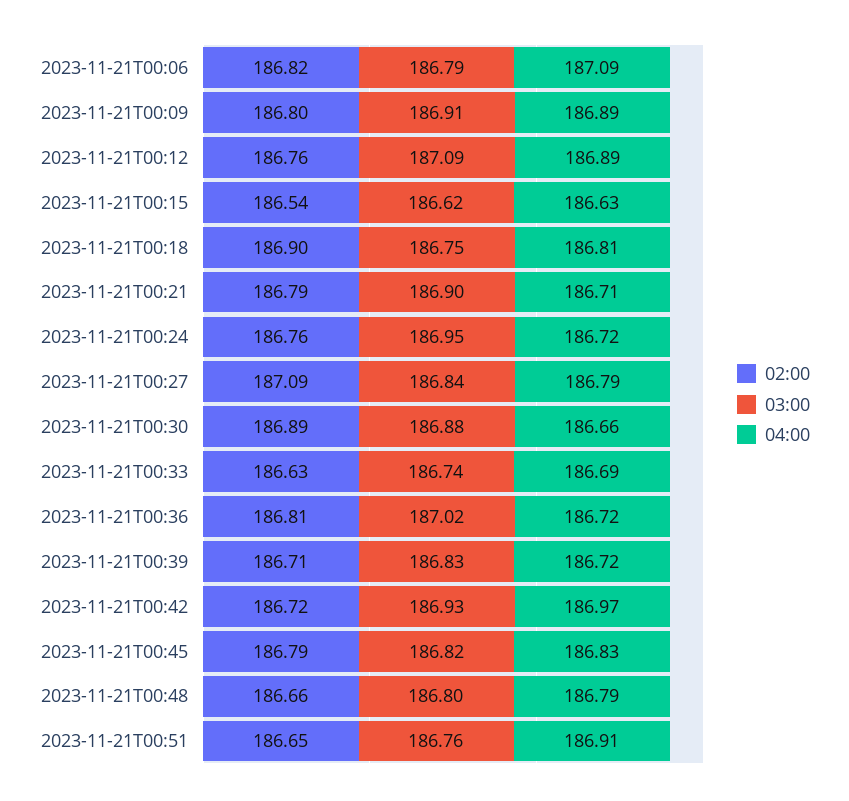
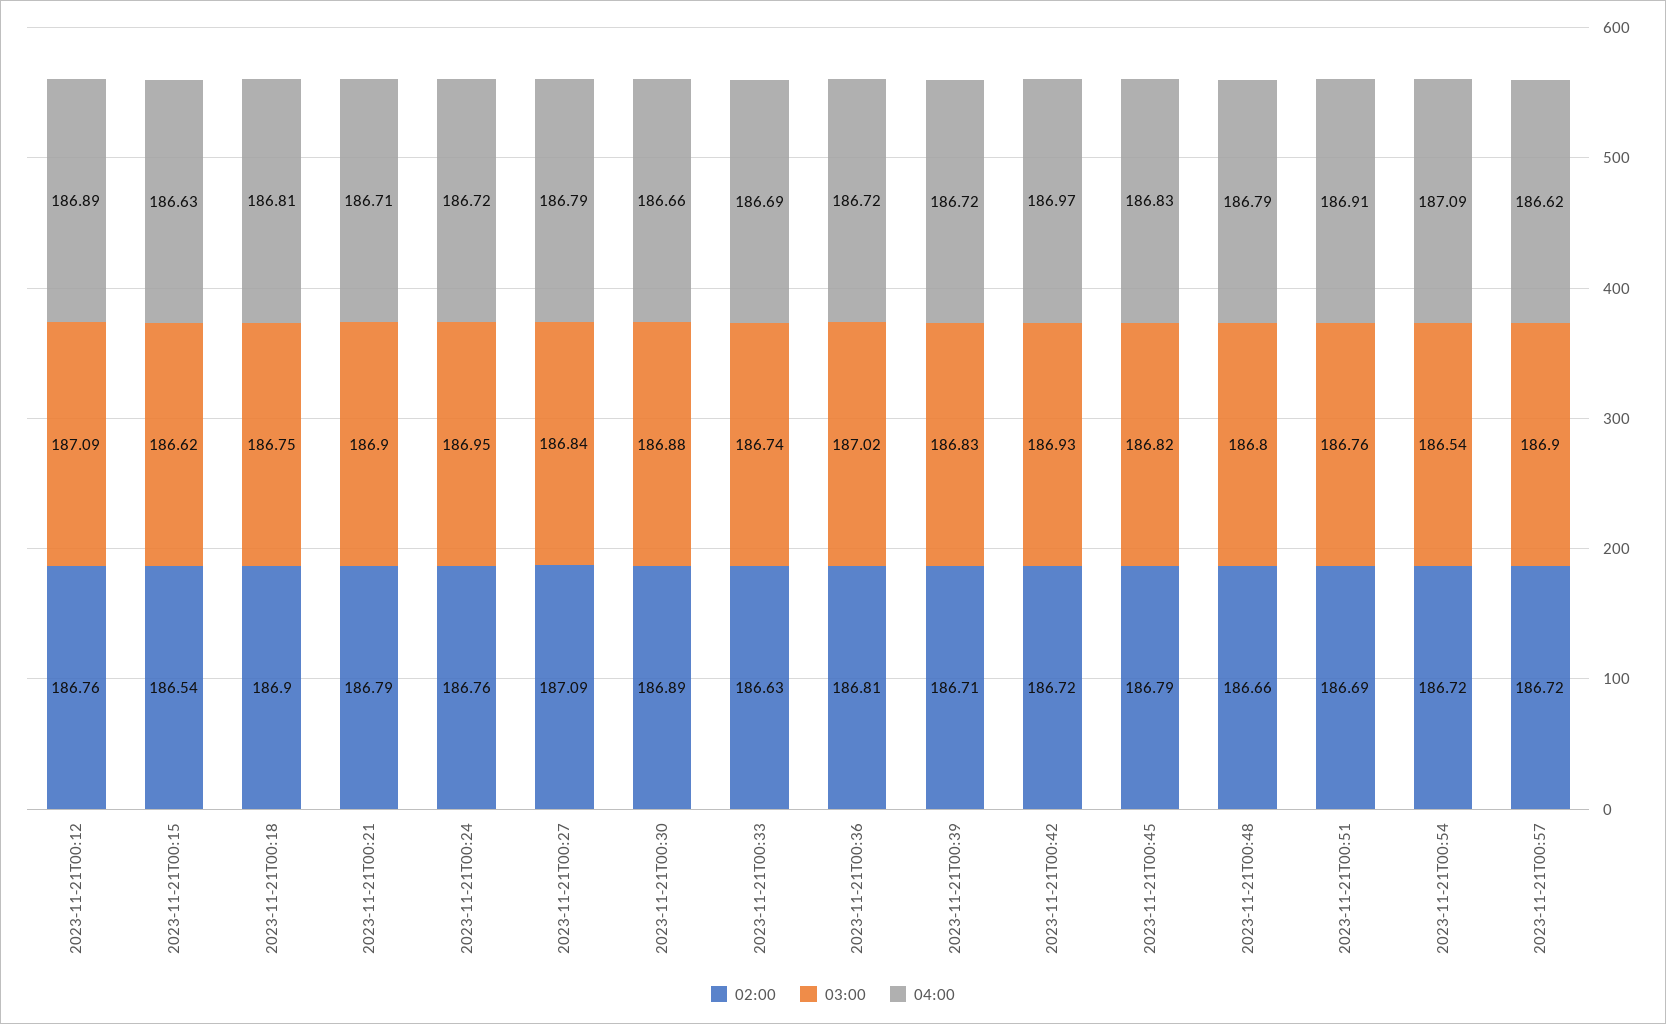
02:00, 2023-11-21T00:06: 186.82 -> none
03:00, 2023-11-21T00:06: 186.79 -> none
04:00, 2023-11-21T00:06: 187.09 -> none
02:00, 2023-11-21T00:09: 186.8 -> none
03:00, 2023-11-21T00:09: 186.91 -> none
04:00, 2023-11-21T00:09: 186.89 -> none
02:00, 2023-11-21T00:51: 186.65 -> 186.69
02:00, 2023-11-21T00:54: none -> 186.72
03:00, 2023-11-21T00:54: none -> 186.54
04:00, 2023-11-21T00:54: none -> 187.09
02:00, 2023-11-21T00:57: none -> 186.72
03:00, 2023-11-21T00:57: none -> 186.9
04:00, 2023-11-21T00:57: none -> 186.62

